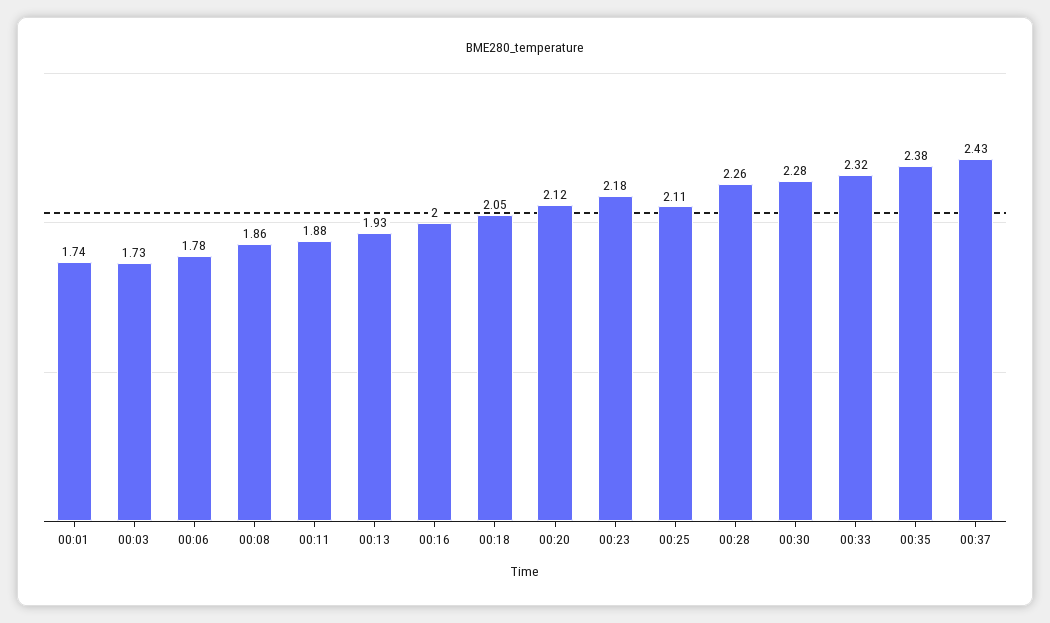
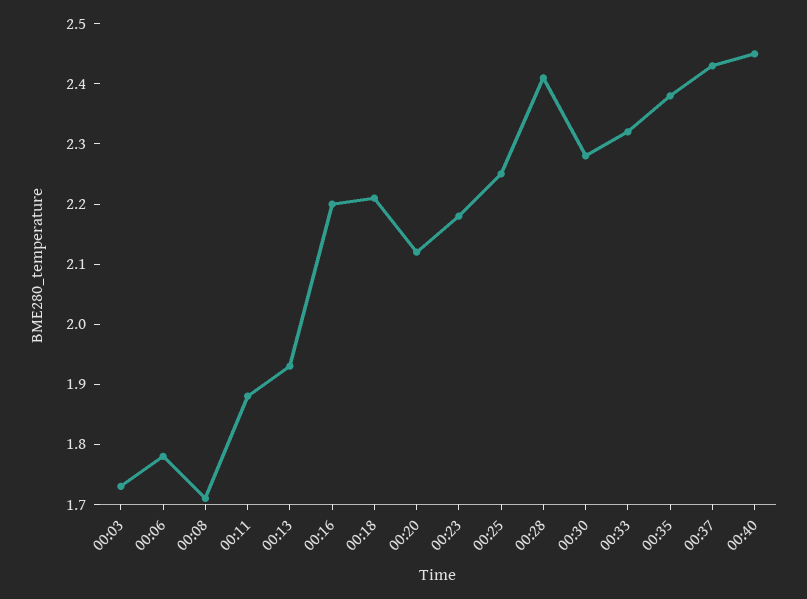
00:01: 1.74 -> none
00:08: 1.86 -> 1.7
00:16: 2 -> 2.2
00:18: 2.05 -> 2.2
00:25: 2.11 -> 2.25
00:28: 2.26 -> 2.4
00:40: none -> 2.45

